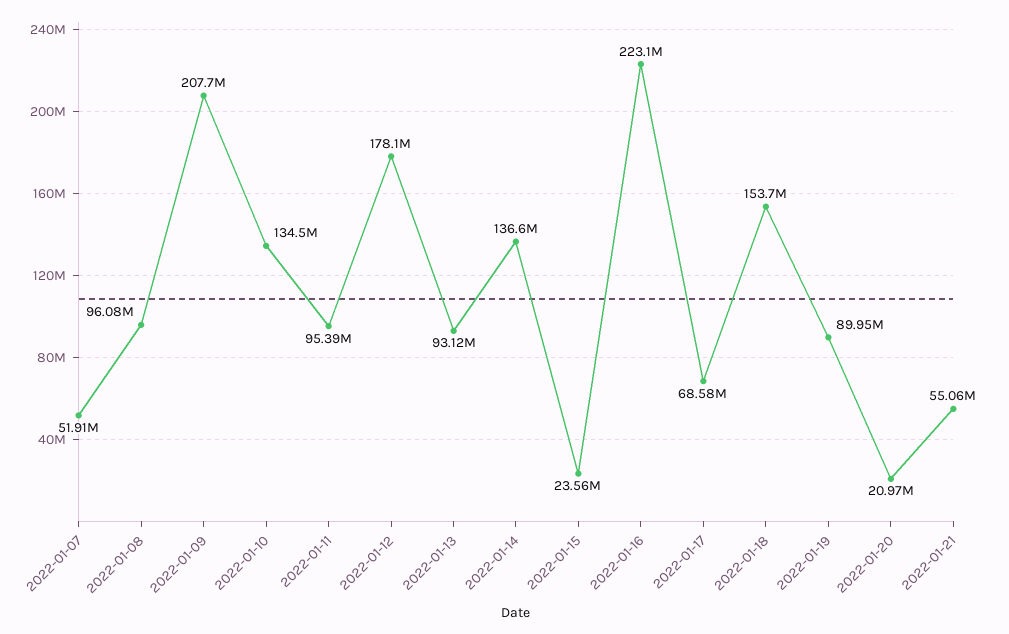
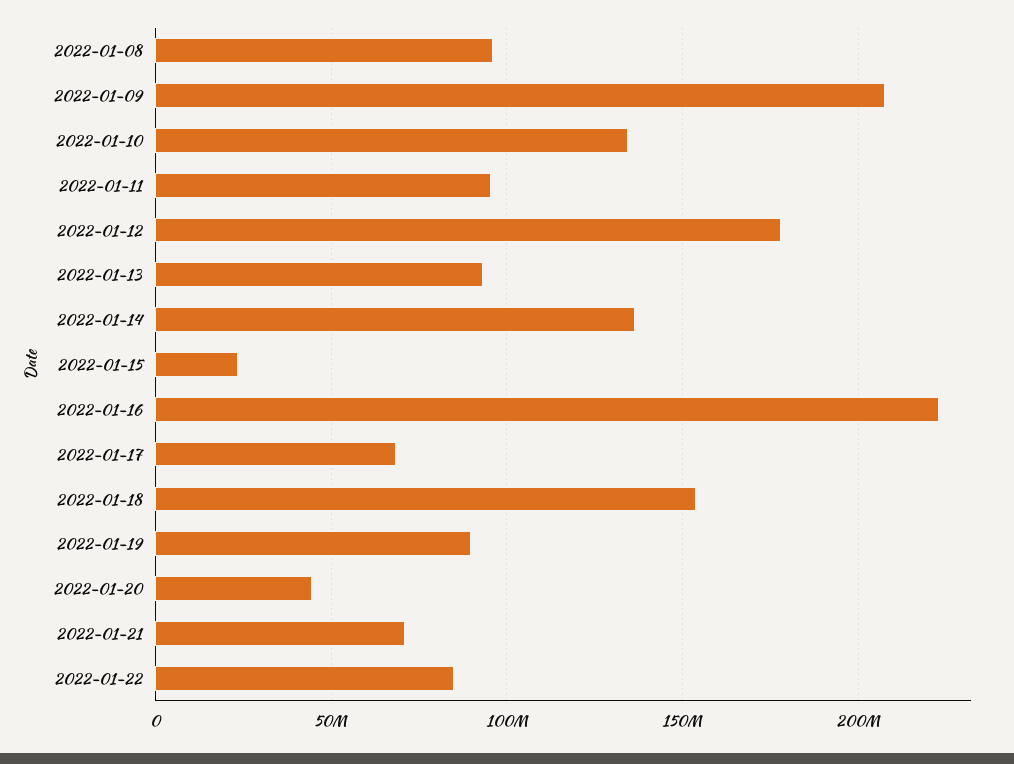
2022-01-07: 51910000 -> none
2022-01-20: 20970000 -> 45000000
2022-01-21: 55060000 -> 70000000
2022-01-22: none -> 85000000

